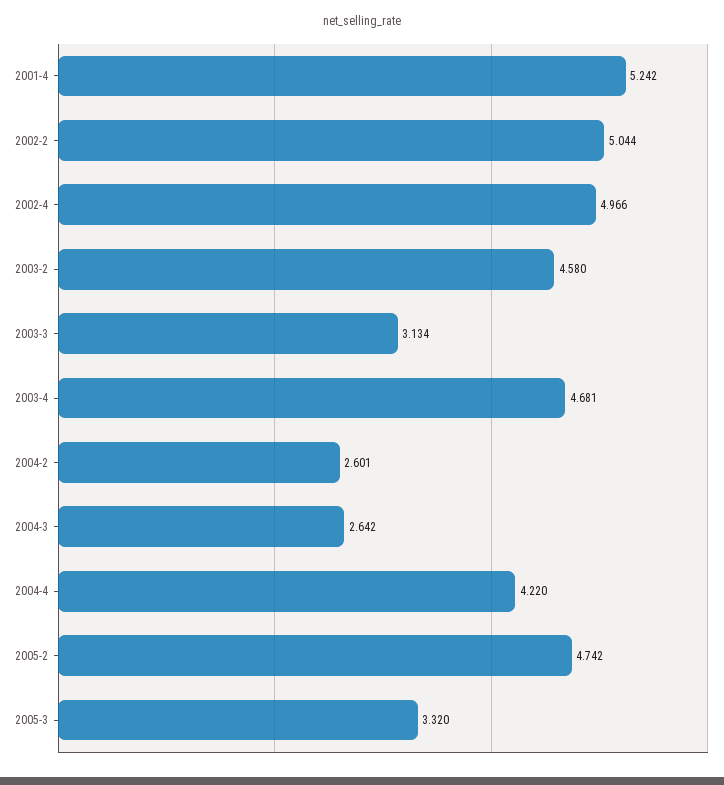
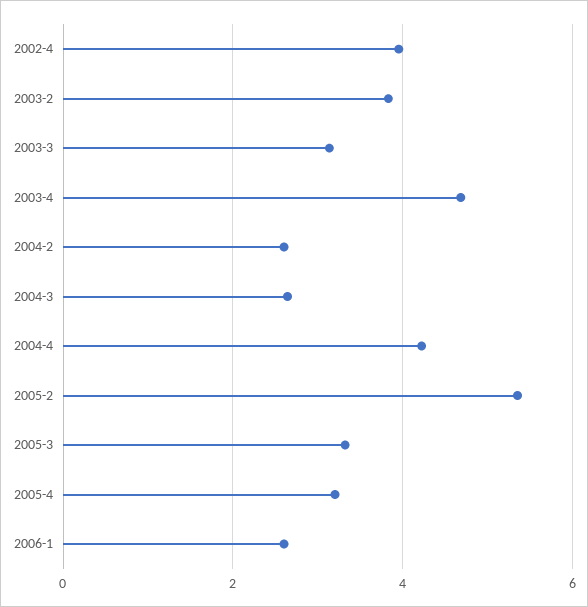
2001-4: 5.242 -> none
2002-2: 5.044 -> none
2002-4: 4.966 -> 4
2003-2: 4.58 -> 3.8
2005-2: 4.742 -> 5.4
2005-4: none -> 3.2
2006-1: none -> 2.6

